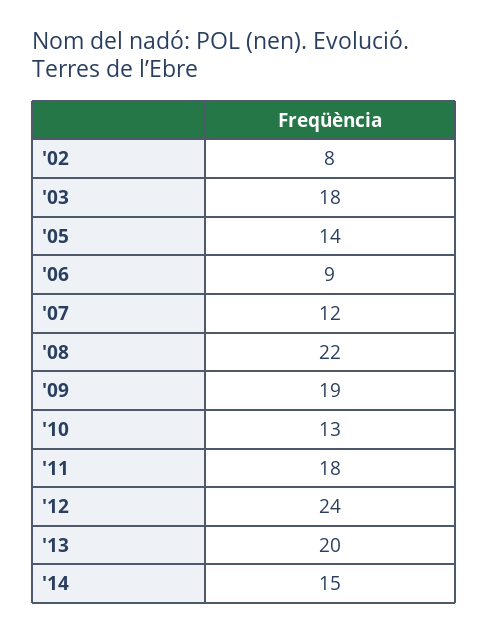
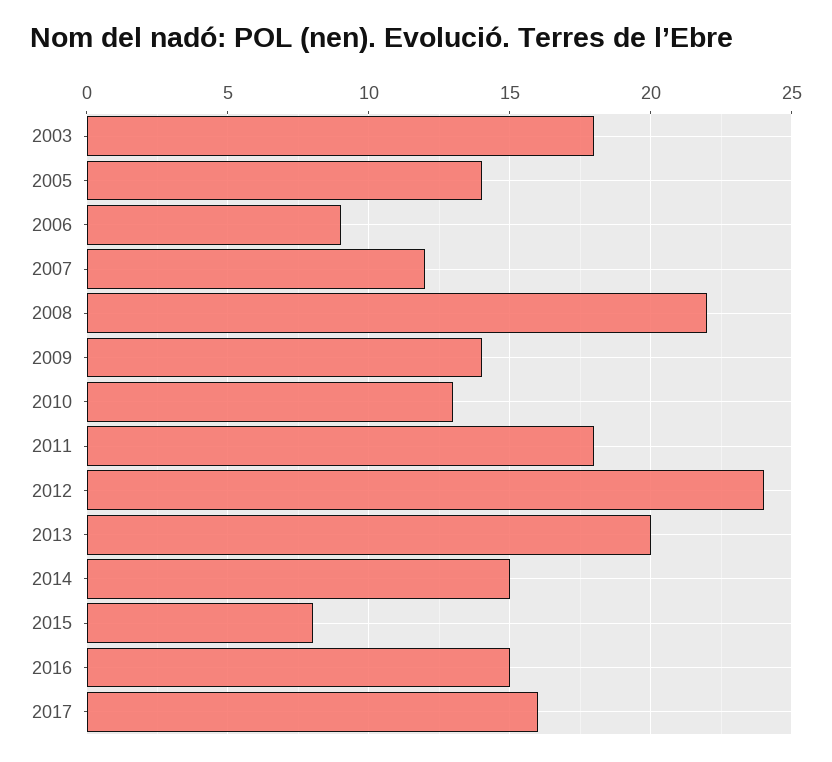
'02: 8 -> none
'09: 19 -> 14
2015: none -> 8
2016: none -> 15
2017: none -> 16

